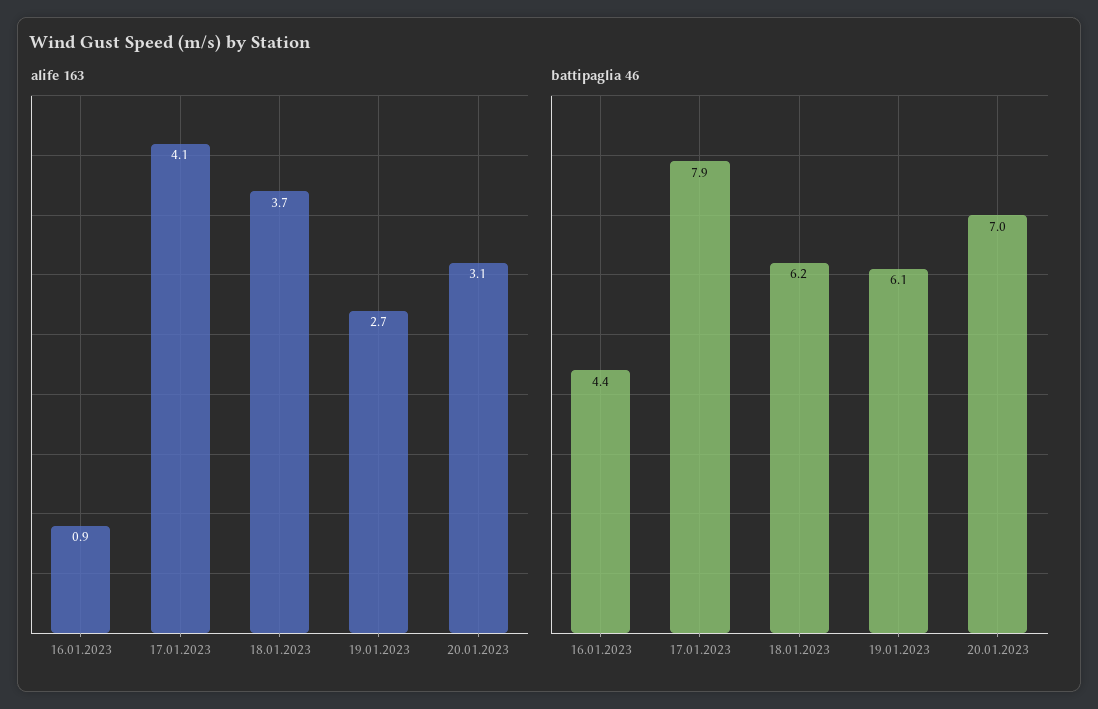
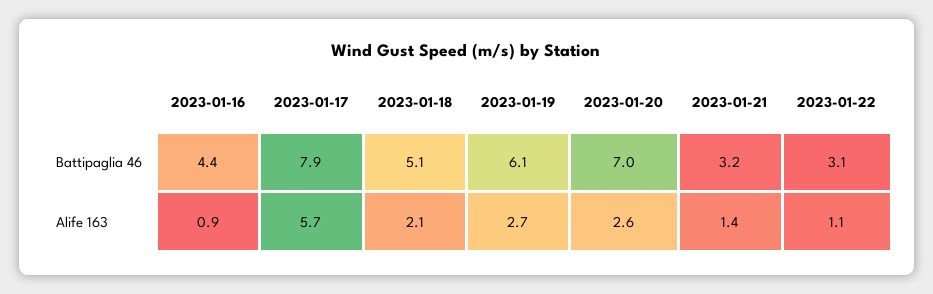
alife 163, 17.01.2023: 4.1 -> 5.7
alife 163, 18.01.2023: 3.7 -> 2.1
alife 163, 20.01.2023: 3.1 -> 2.6
battipaglia 46, 18.01.2023: 6.2 -> 5.1
battipaglia 46, 2023-01-21: none -> 3.2
battipaglia 46, 2023-01-22: none -> 3.1
alife 163, 2023-01-21: none -> 1.4
alife 163, 2023-01-22: none -> 1.1

